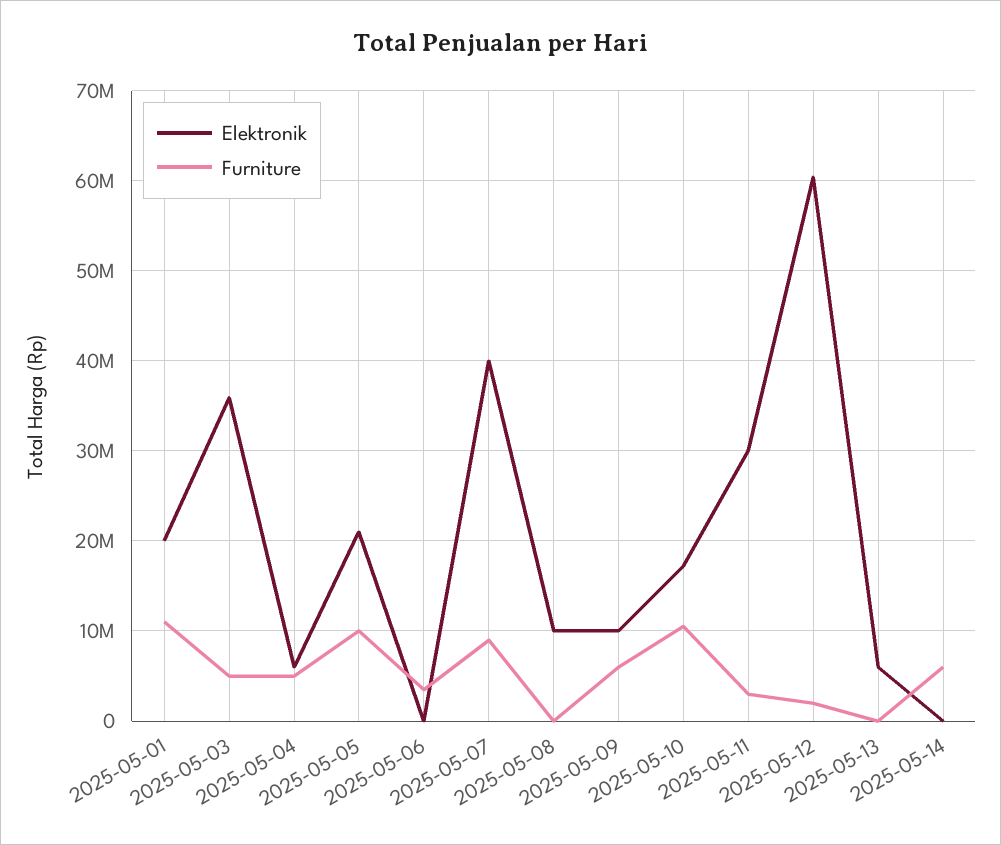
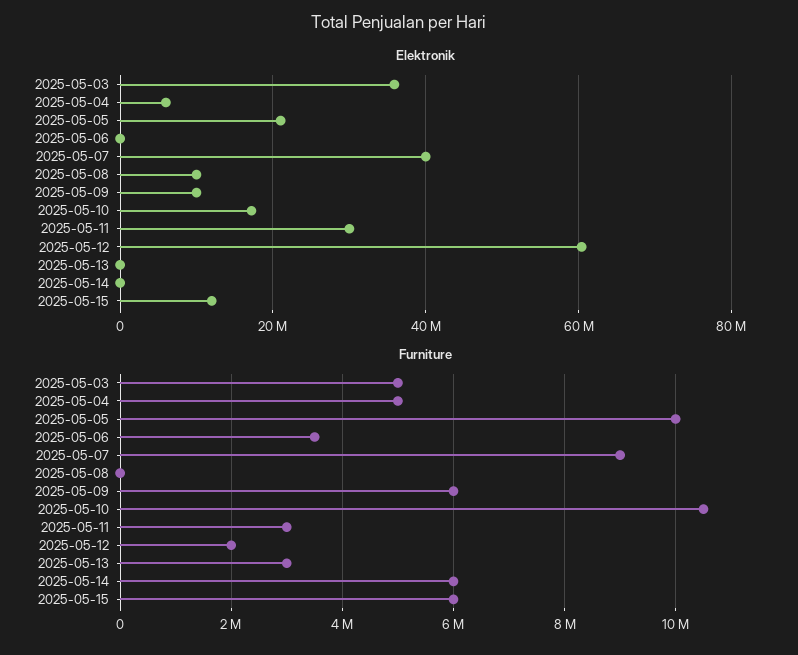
Elektronik, 2025-05-01: 20000000 -> none
Furniture, 2025-05-01: 11000000 -> none
Elektronik, 2025-05-13: 6000000 -> 0
Furniture, 2025-05-13: 0 -> 3000000
Elektronik, 2025-05-15: none -> 12000000
Furniture, 2025-05-15: none -> 6000000

